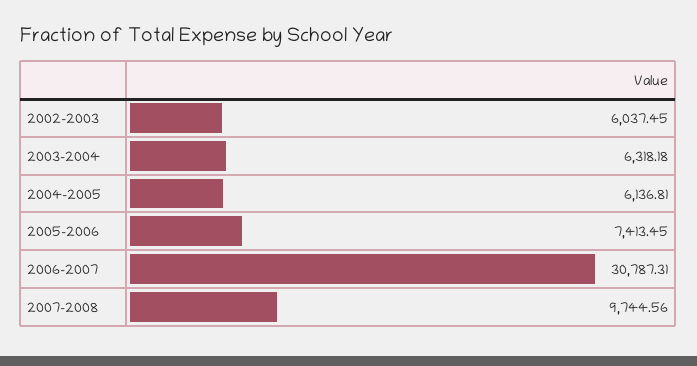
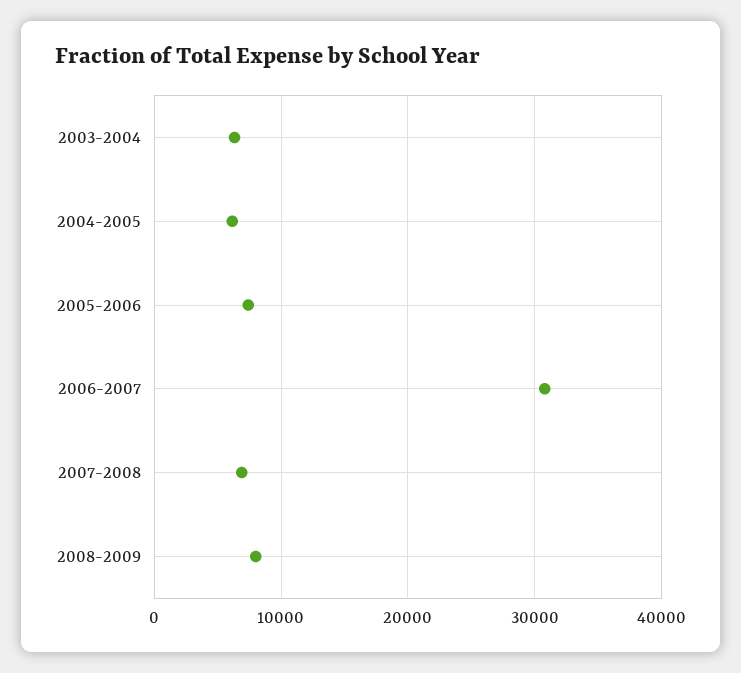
2002-2003: 6037.45 -> none
2007-2008: 9744.56 -> 7000
2008-2009: none -> 8000

